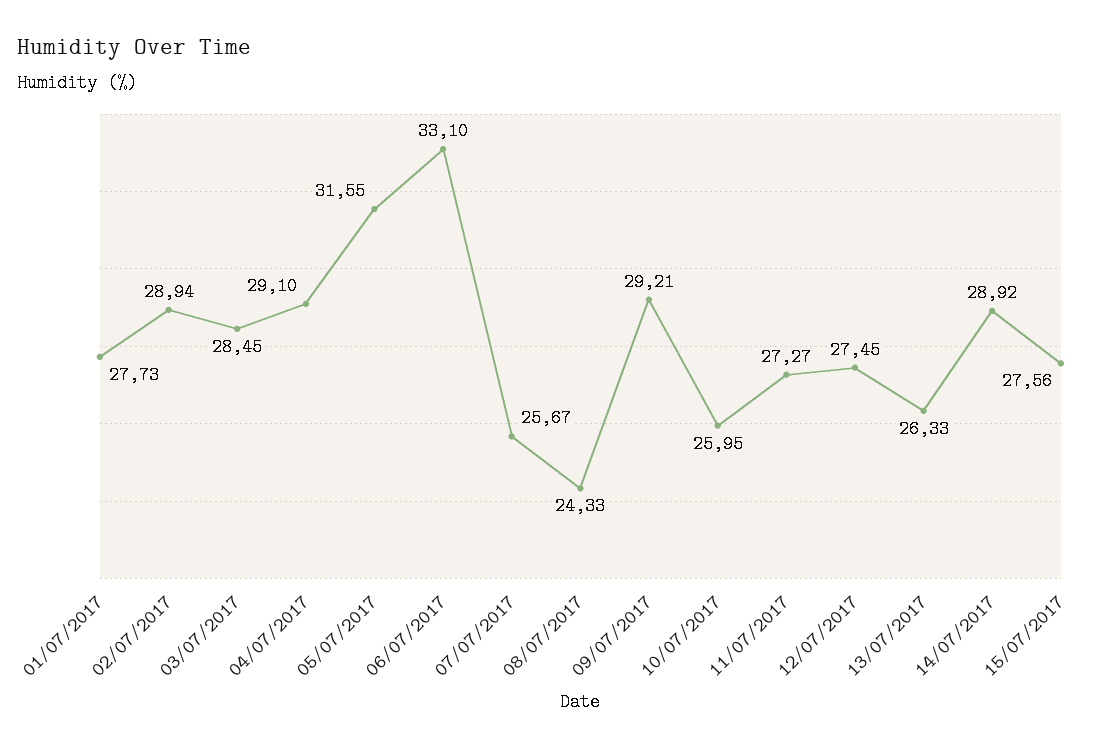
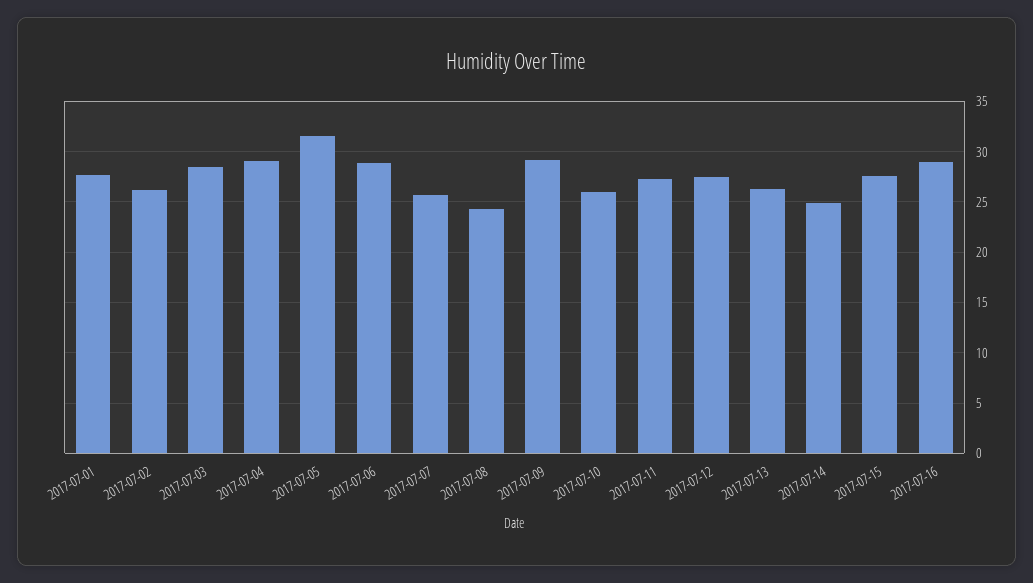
02/07/2017: 28.94 -> 26
06/07/2017: 33.1 -> 29
14/07/2017: 28.92 -> 25
2017-07-16: none -> 29

